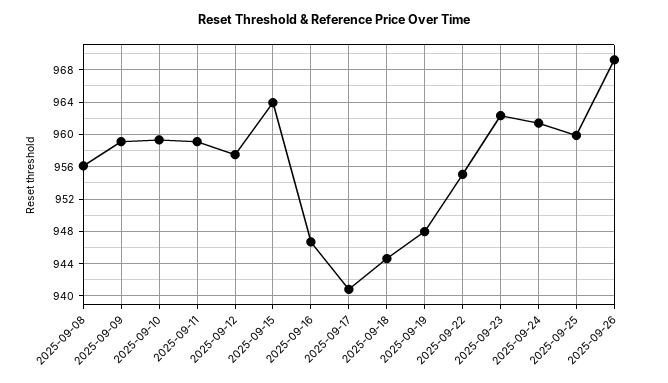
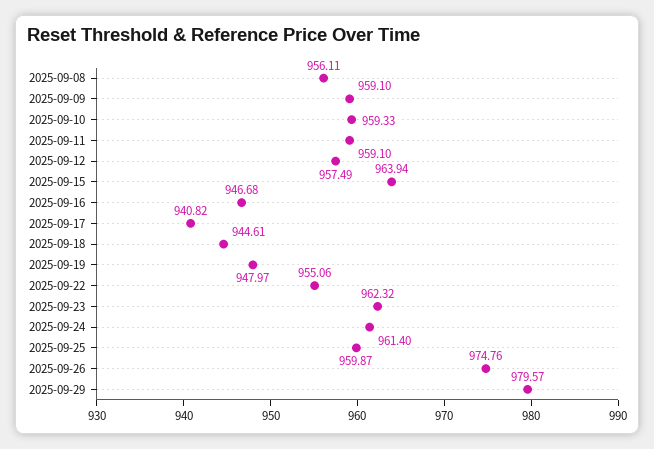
2025-09-26: 969 -> 974.76
2025-09-29: none -> 979.57

